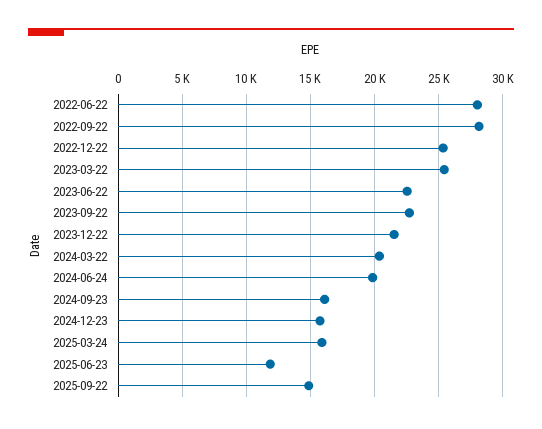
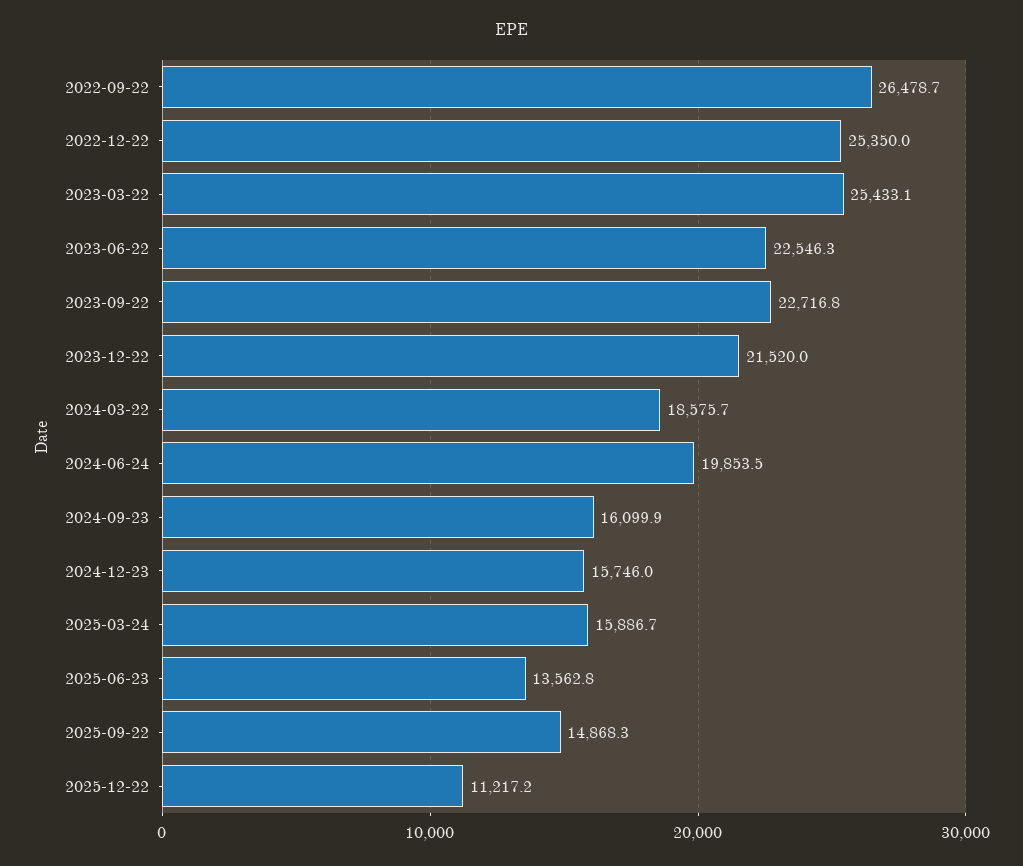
2022-06-22: 28000 -> none
2022-09-22: 28000 -> 26478.7
2024-03-22: 20500 -> 18575.7
2025-06-23: 12000 -> 13562.8
2025-12-22: none -> 11217.2

